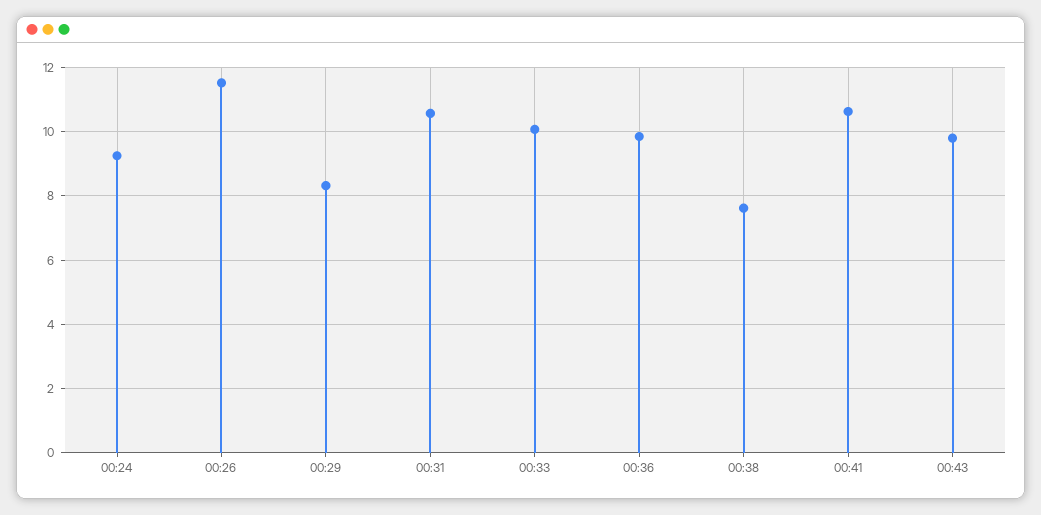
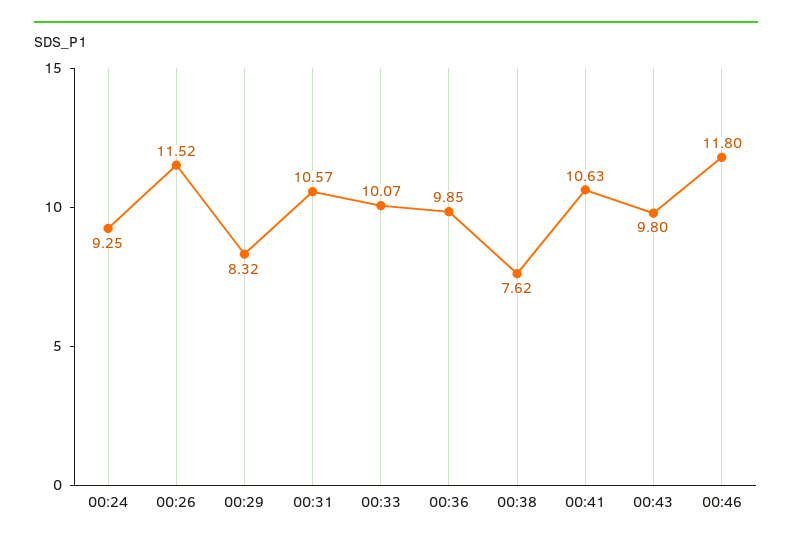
00:46: none -> 11.8

